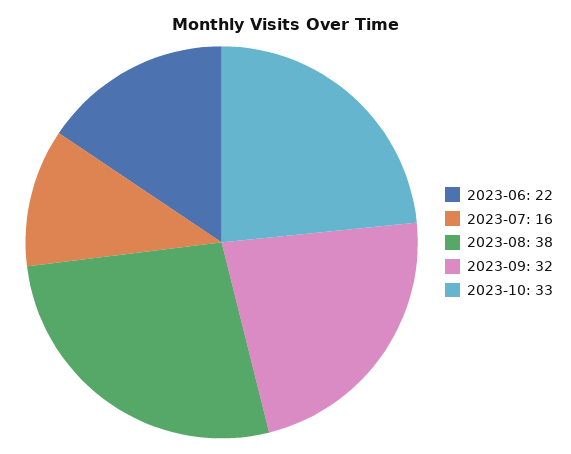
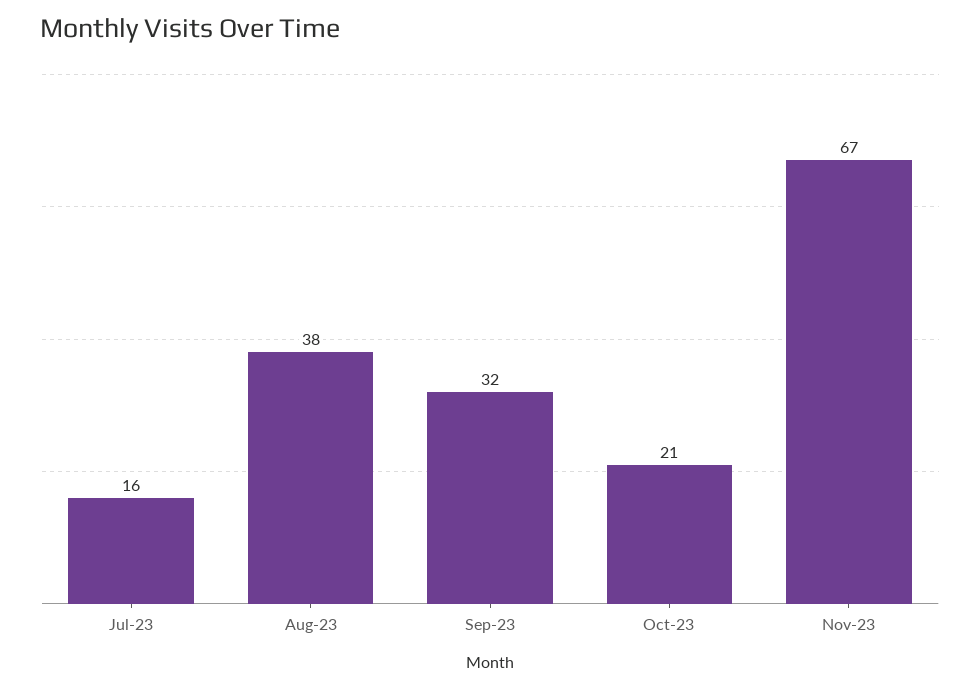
2023-06: 22 -> none
2023-10: 33 -> 21
Nov-23: none -> 67

